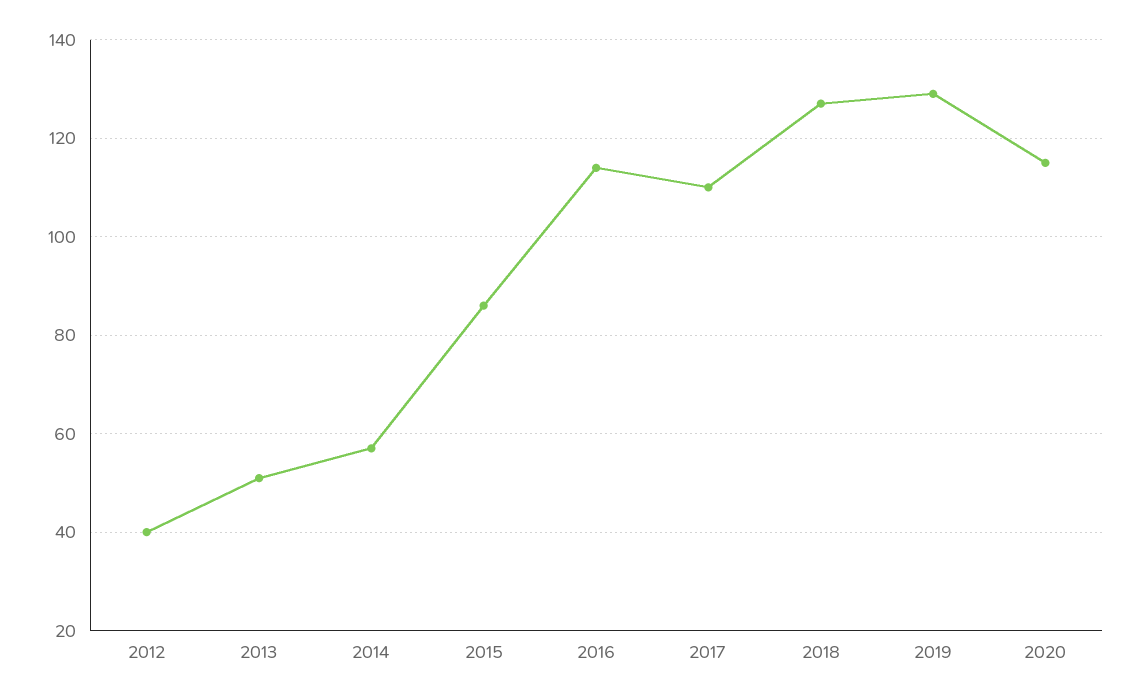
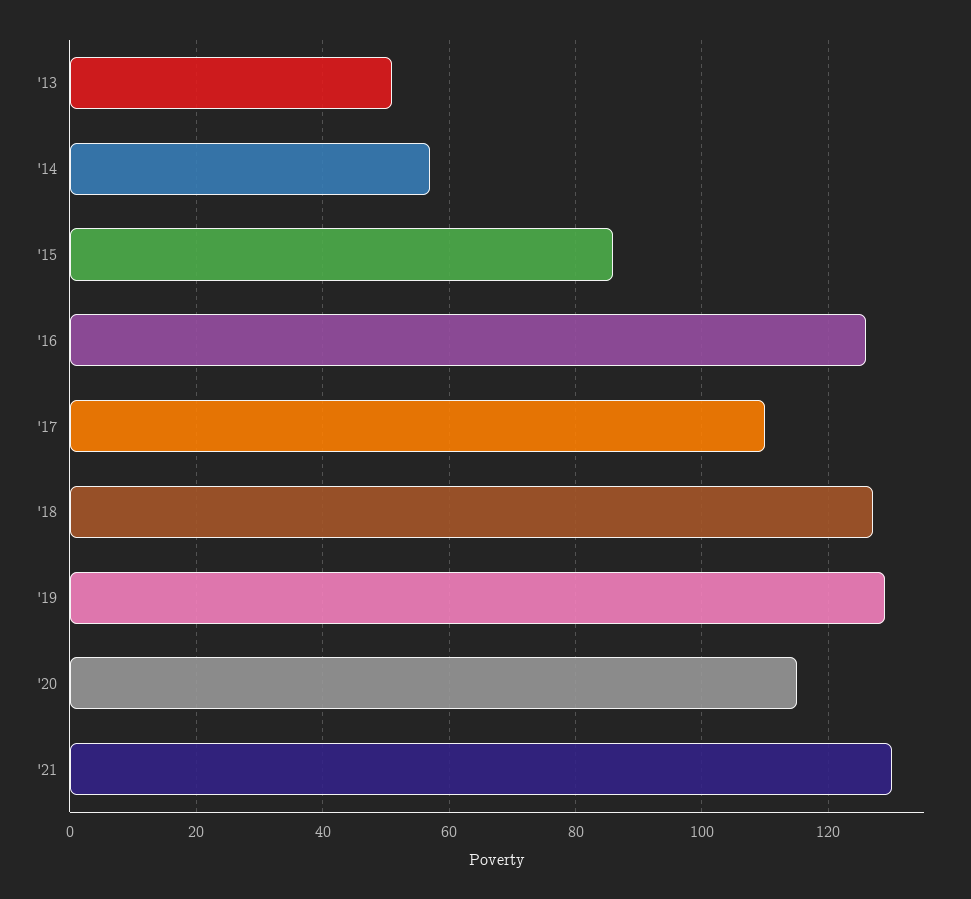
2012: 40 -> none
2016: 115 -> 125
'21: none -> 130

